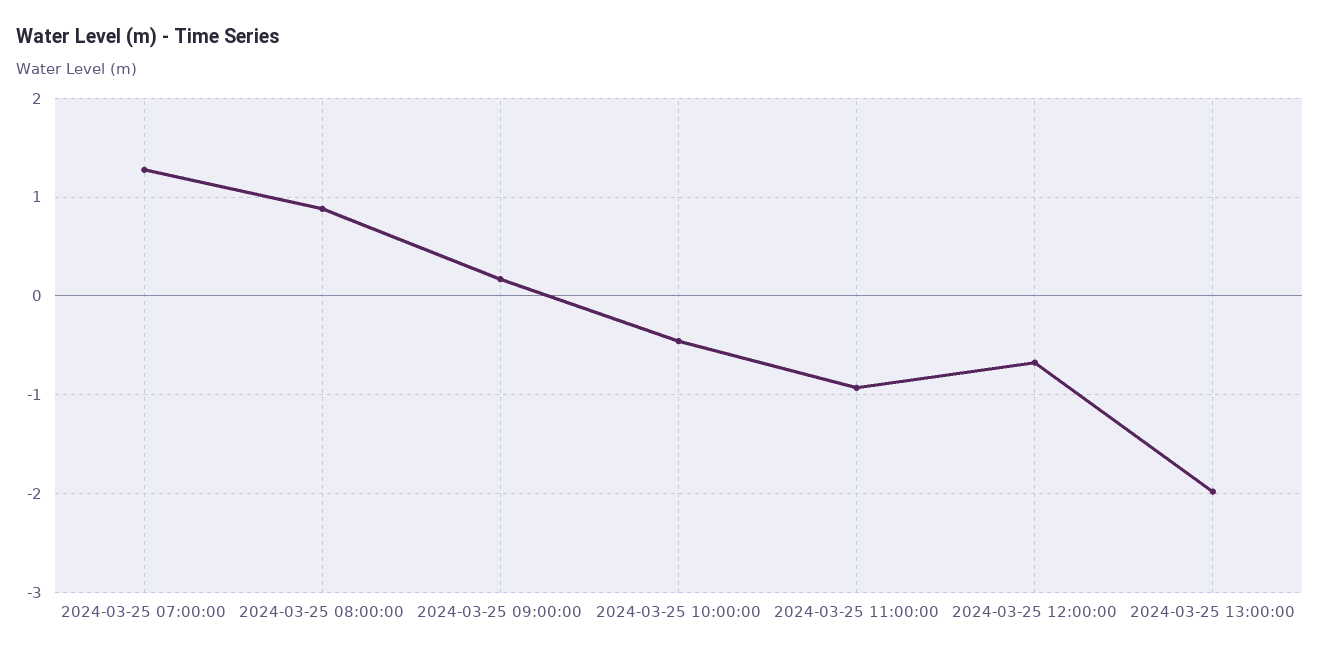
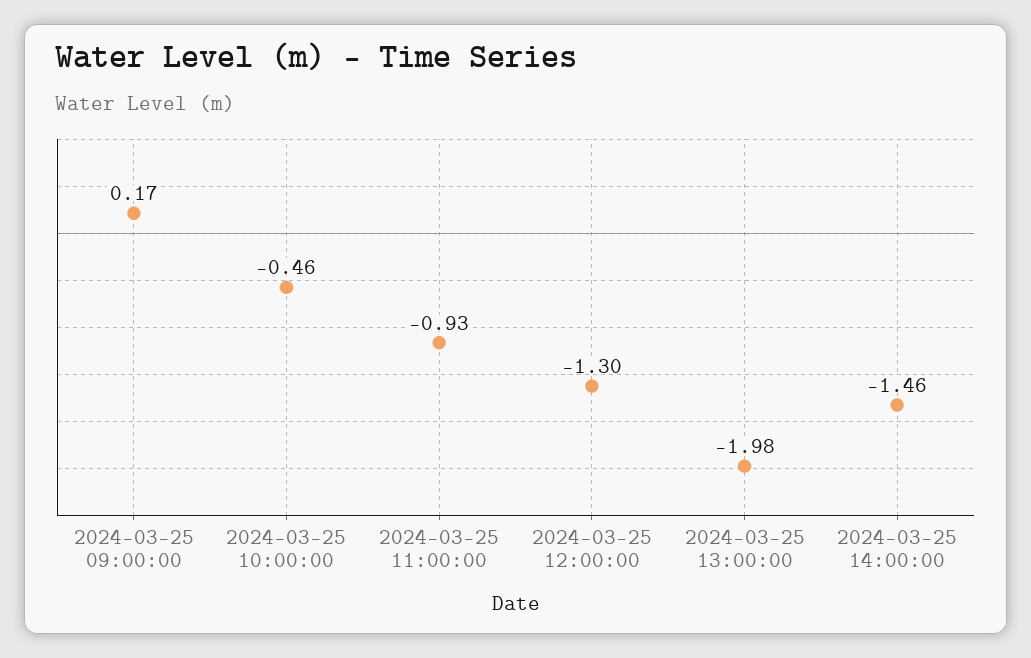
2024-03-25 07:00:00: 1.3 -> none
2024-03-25 08:00:00: 0.9 -> none
2024-03-25 12:00:00: -0.7 -> -1.3
2024-03-25 14:00:00: none -> -1.46

